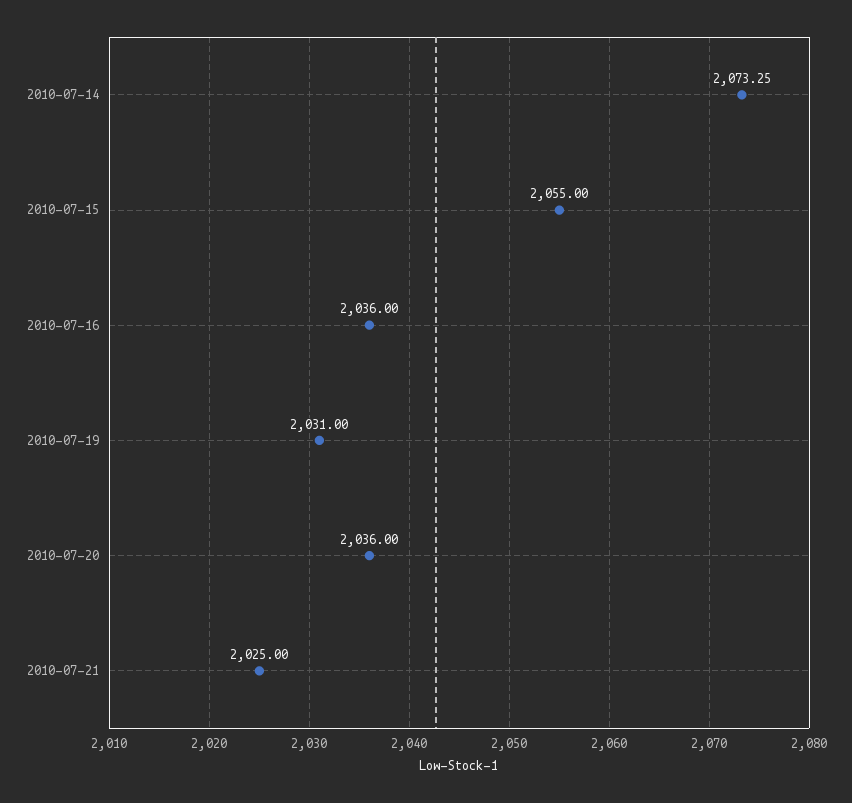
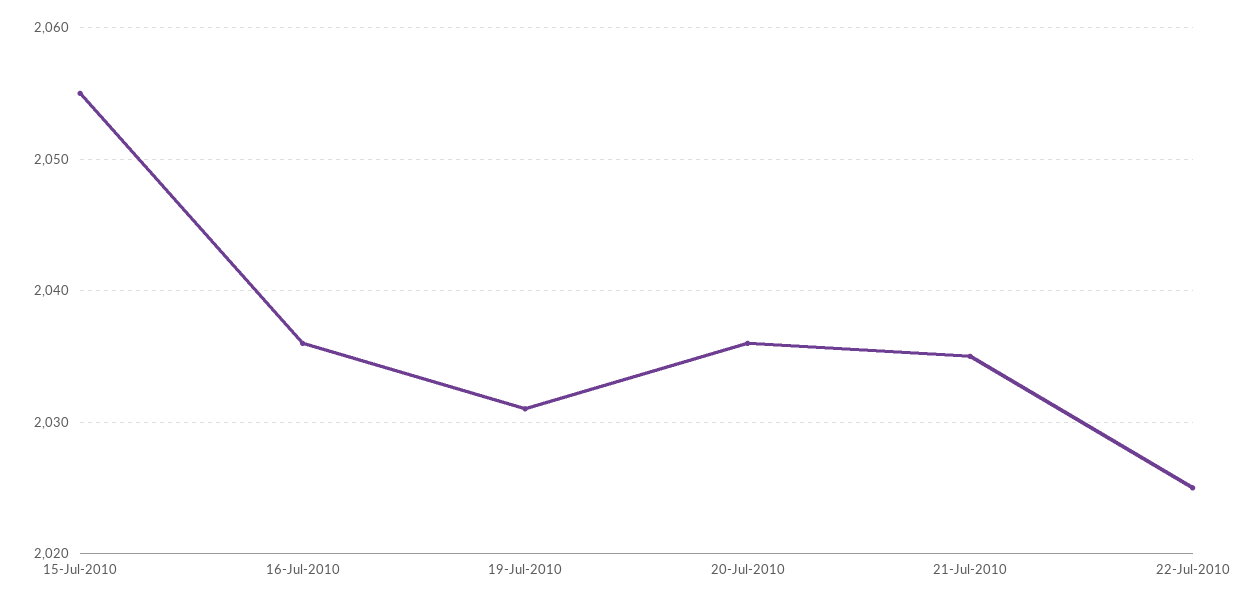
2010-07-14: 2073.25 -> none
2010-07-21: 2025 -> 2035
22-Jul-2010: none -> 2025

